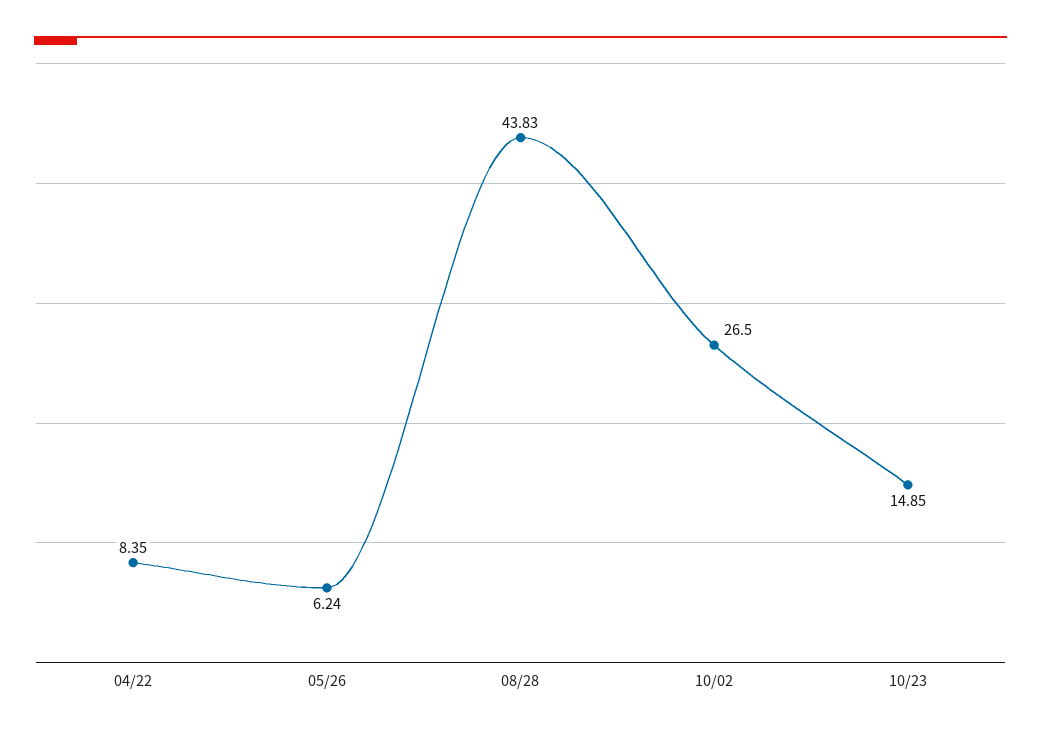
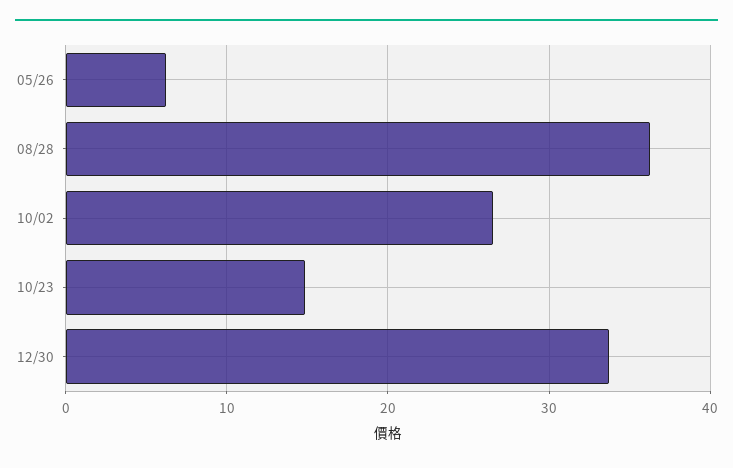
04/22: 8.35 -> none
08/28: 43.83 -> 36
12/30: none -> 34

